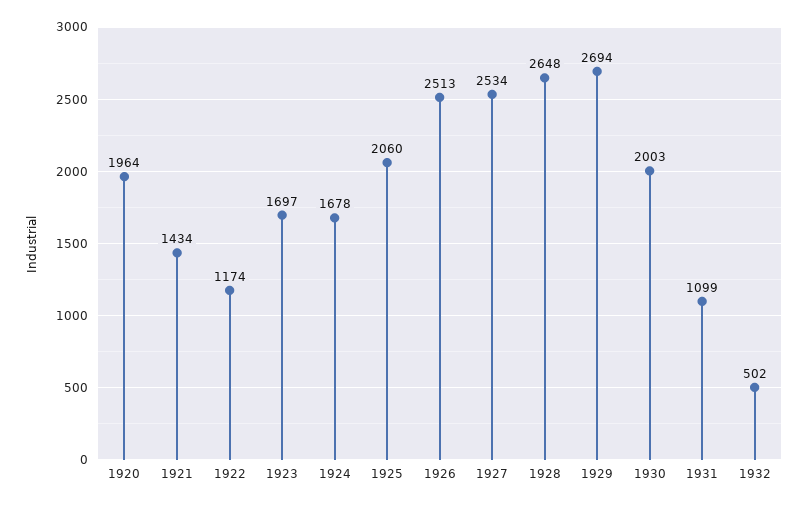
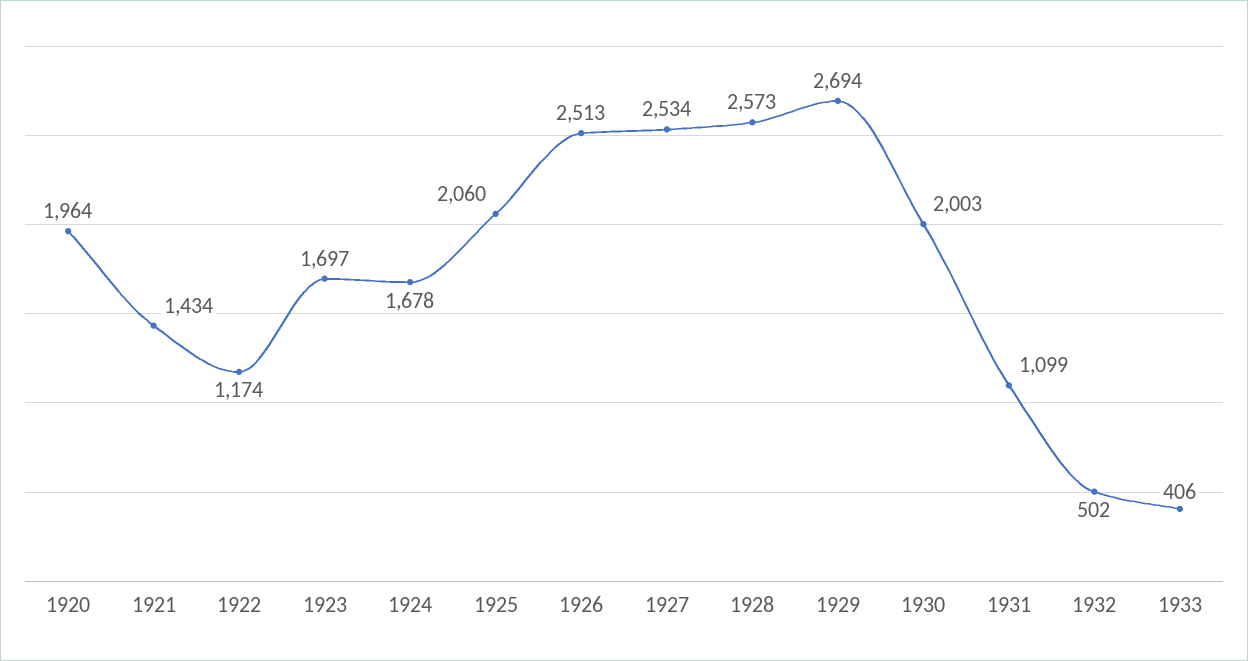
1928: 2648 -> 2573
1933: none -> 406

